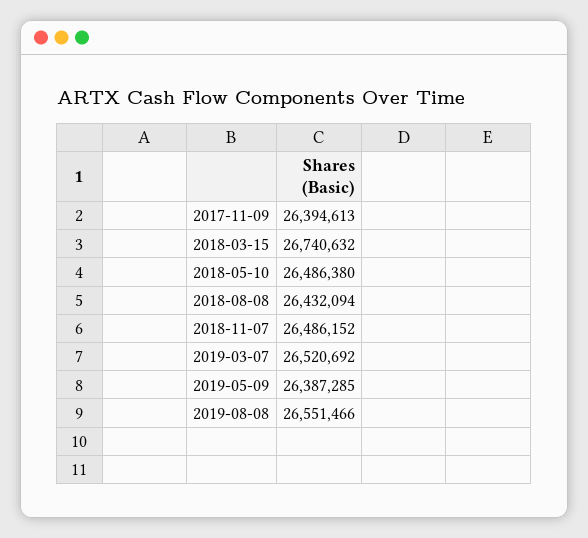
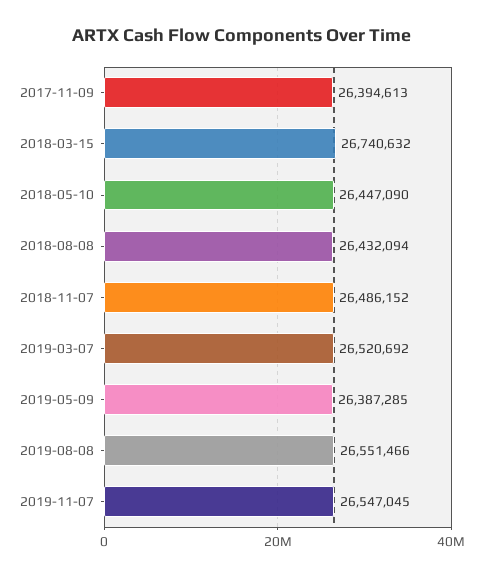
2018-05-10: 26486380 -> 26447090
2019-11-07: none -> 26547045

